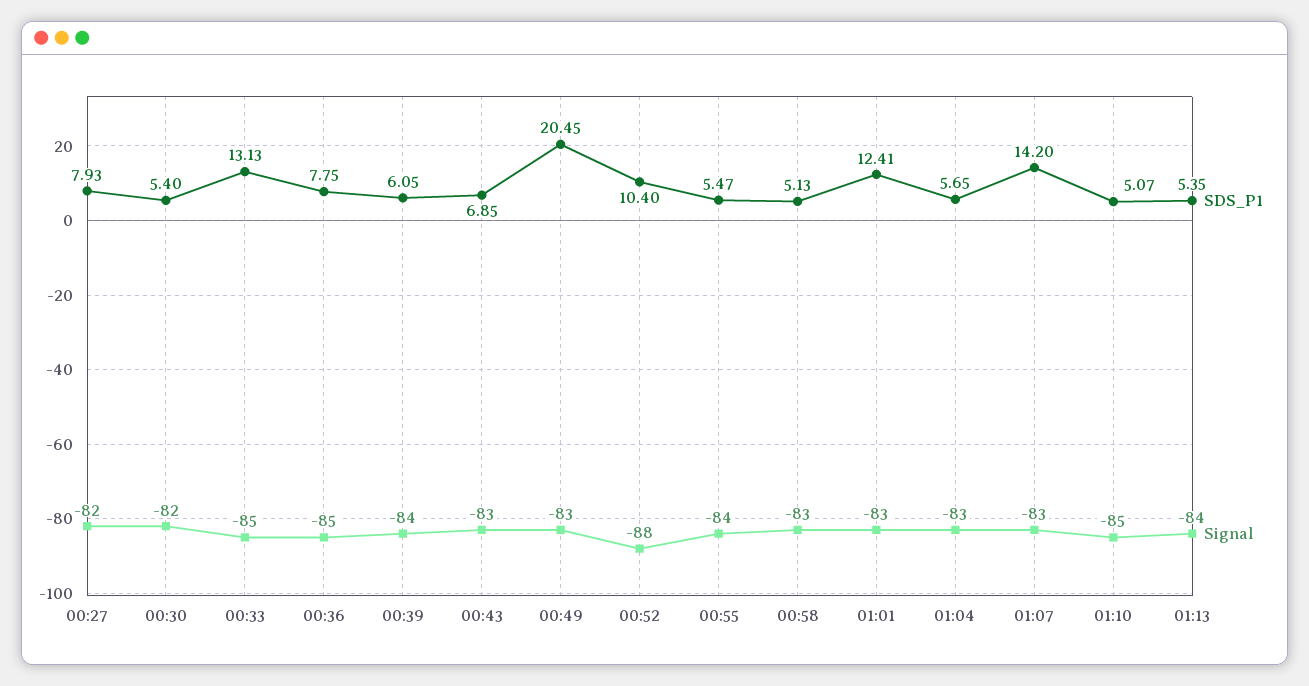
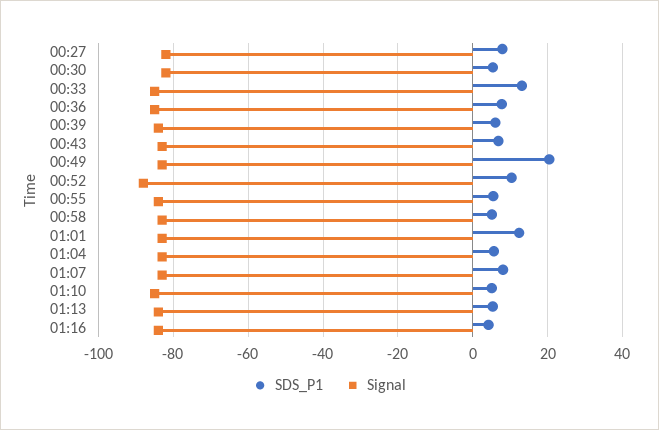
SDS_P1, 01:07: 14.2 -> 8
SDS_P1, 01:16: none -> 4
Signal, 01:16: none -> -84

